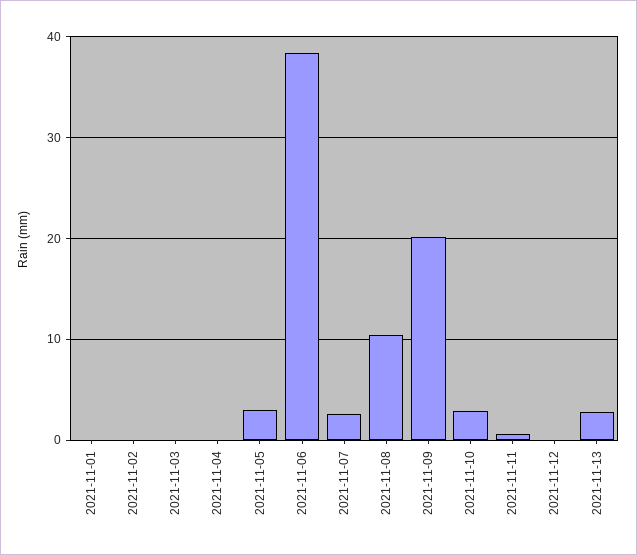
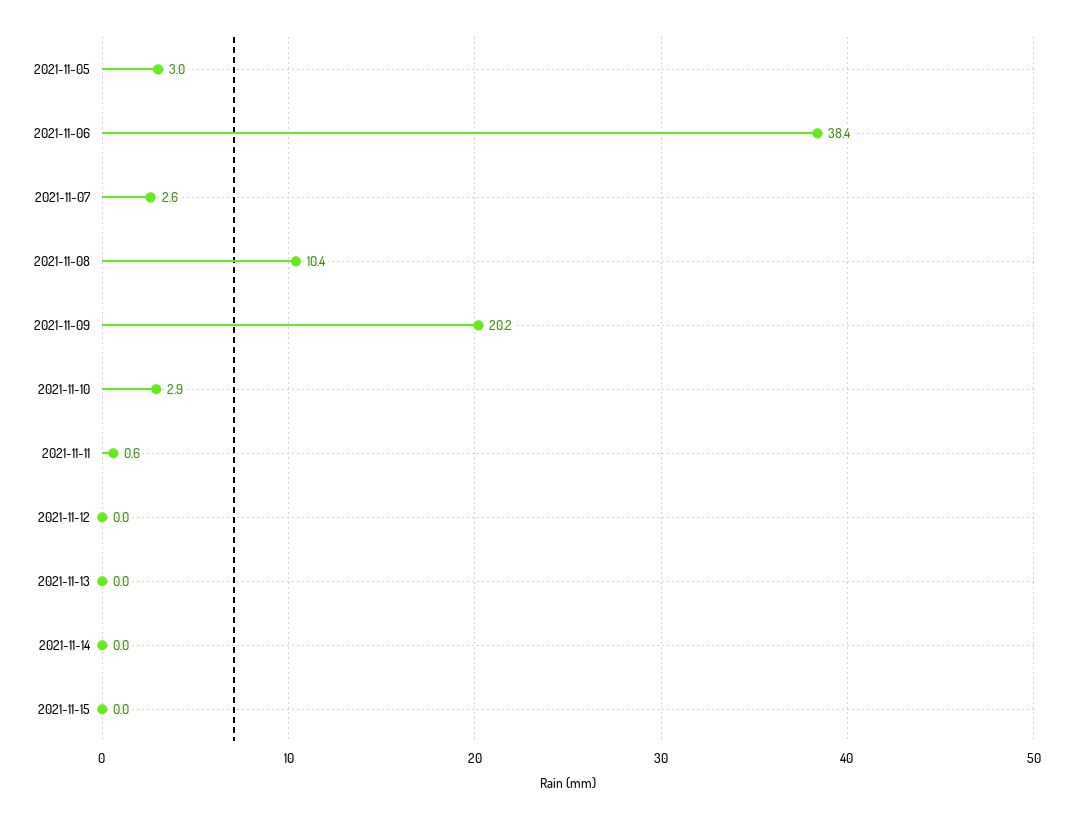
2021-11-01: 0 -> none
2021-11-02: 0 -> none
2021-11-03: 0 -> none
2021-11-04: 0 -> none
2021-11-13: 3 -> 0
2021-11-14: none -> 0
2021-11-15: none -> 0

